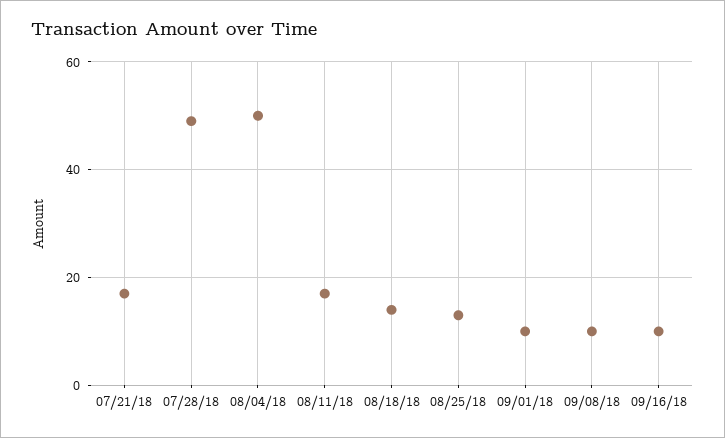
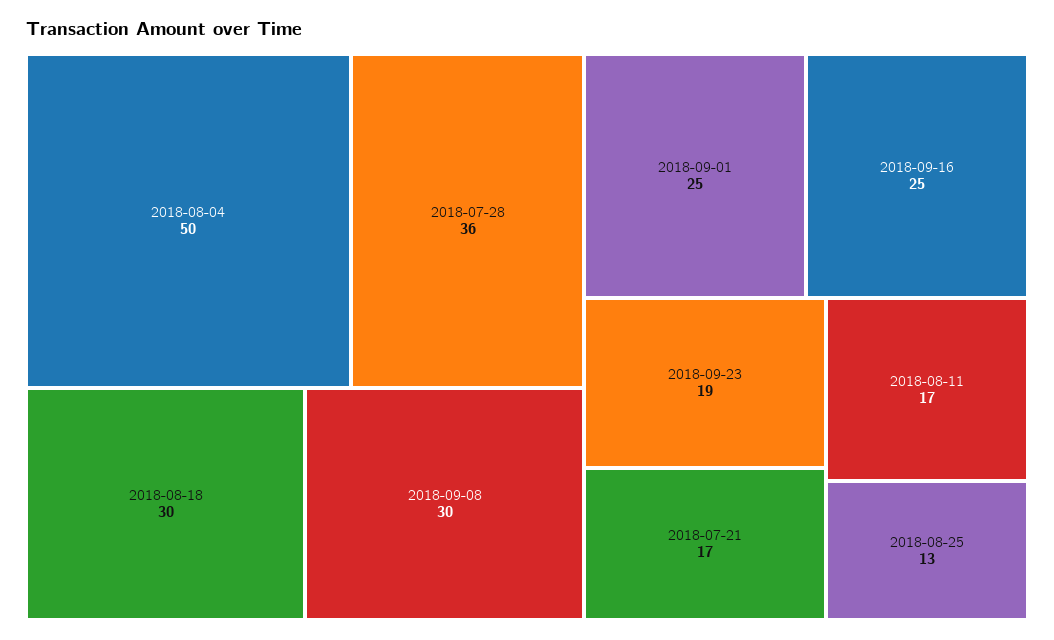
07/28/18: 50 -> 36
08/18/18: 15 -> 30
09/01/18: 10 -> 25
09/08/18: 10 -> 30
09/16/18: 10 -> 25
2018-09-23: none -> 19

